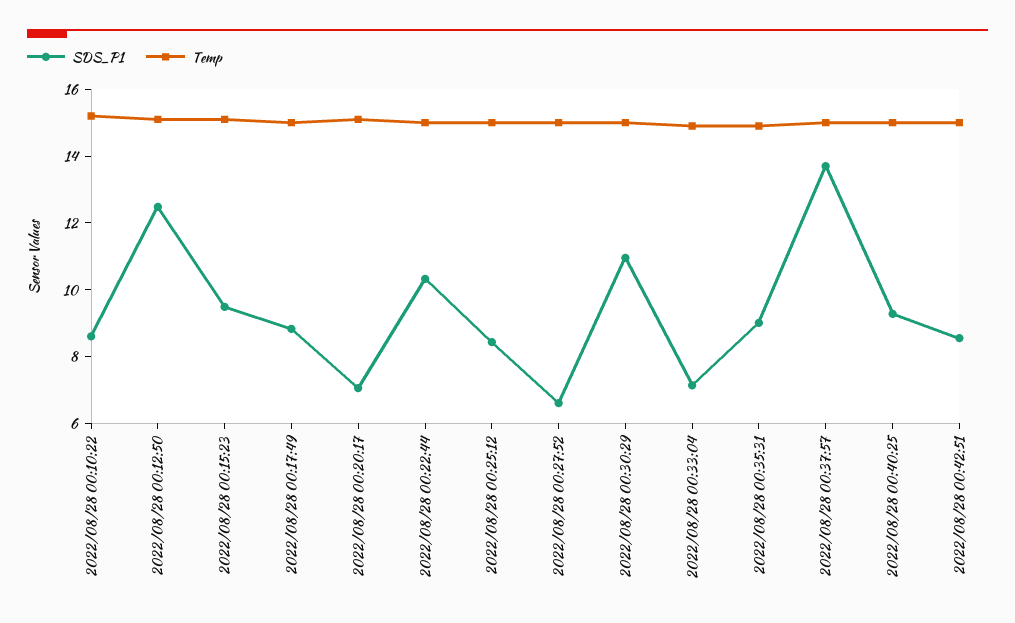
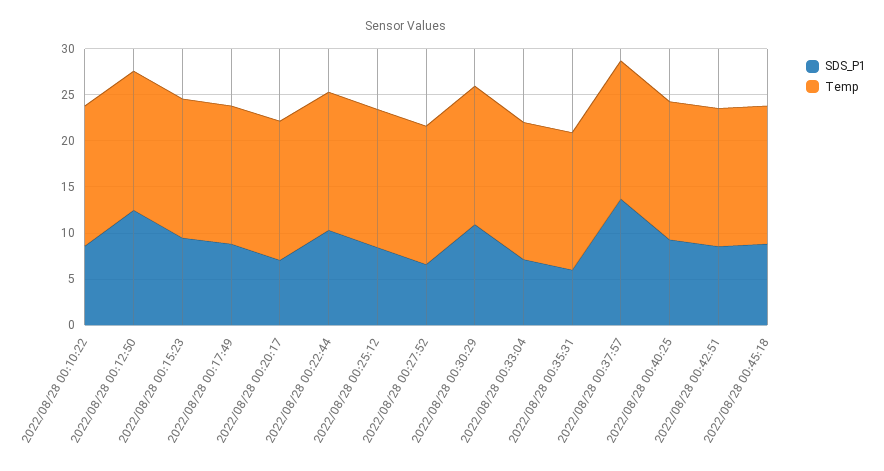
SDS_P1, 2022/08/28 00:35:31: 9 -> 6
SDS_P1, 2022/08/28 00:45:18: none -> 9
Temp, 2022/08/28 00:45:18: none -> 15

